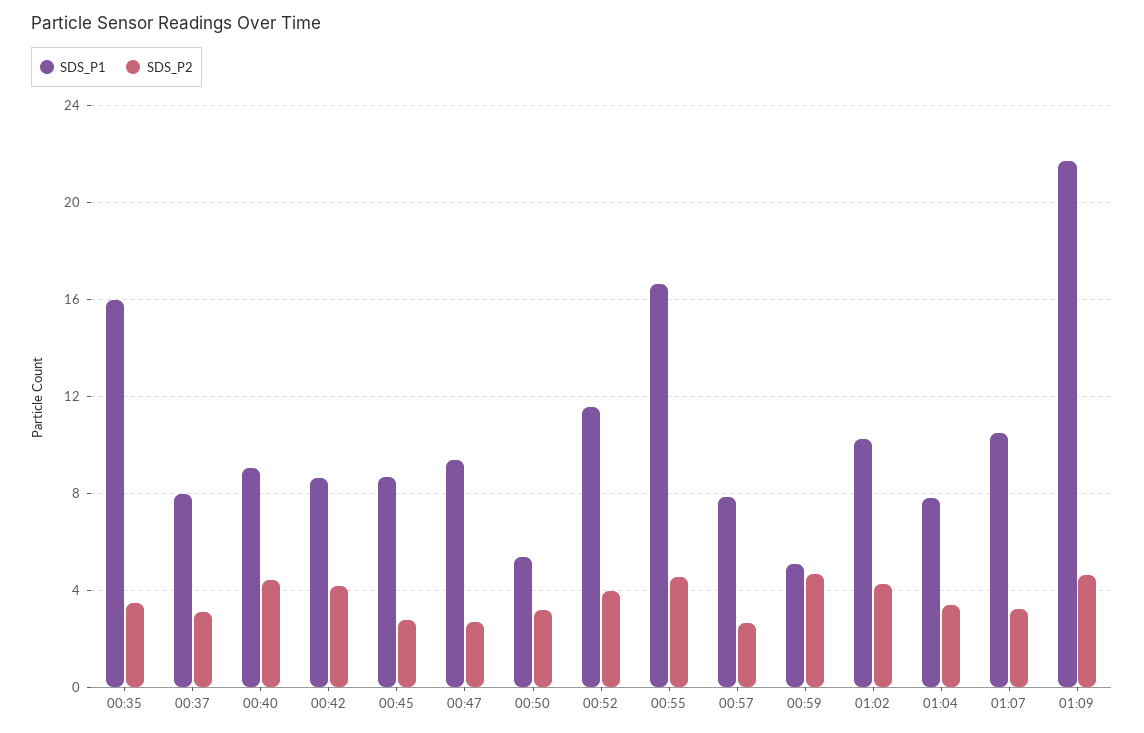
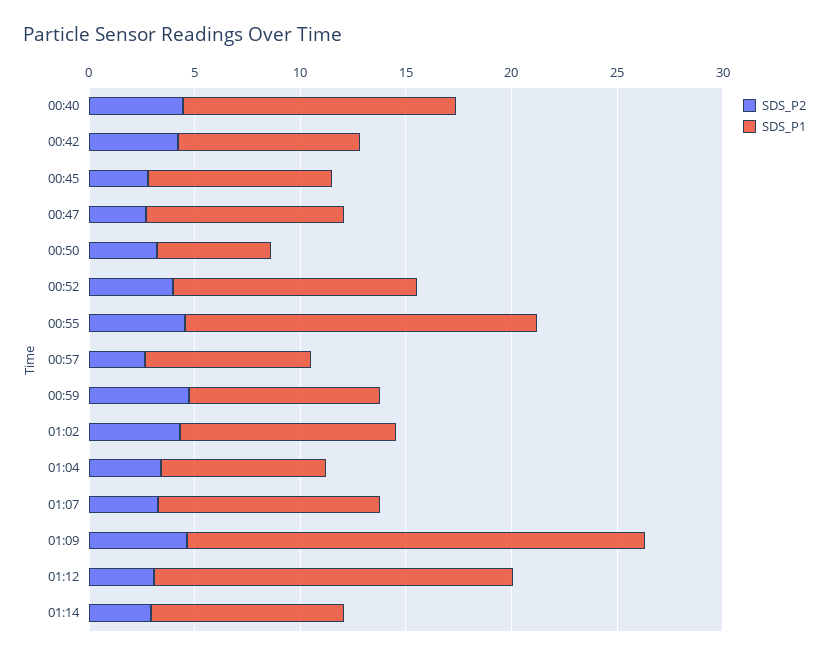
SDS_P1, 00:35: 16 -> none
SDS_P2, 00:35: 3.5 -> none
SDS_P1, 00:37: 8 -> none
SDS_P2, 00:37: 3 -> none
SDS_P1, 00:40: 9 -> 13
SDS_P1, 00:59: 5 -> 9
SDS_P2, 01:12: none -> 3
SDS_P1, 01:12: none -> 17
SDS_P2, 01:14: none -> 3
SDS_P1, 01:14: none -> 9

